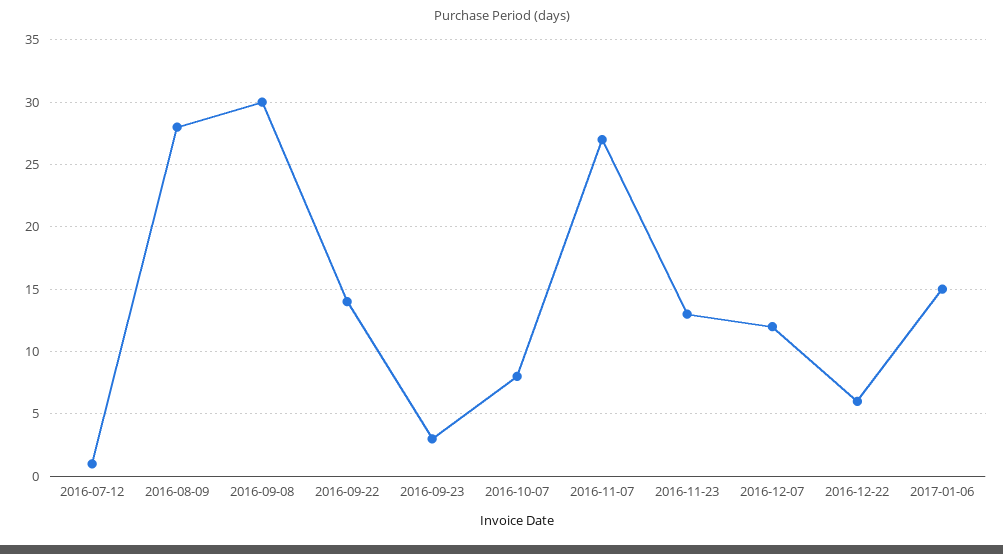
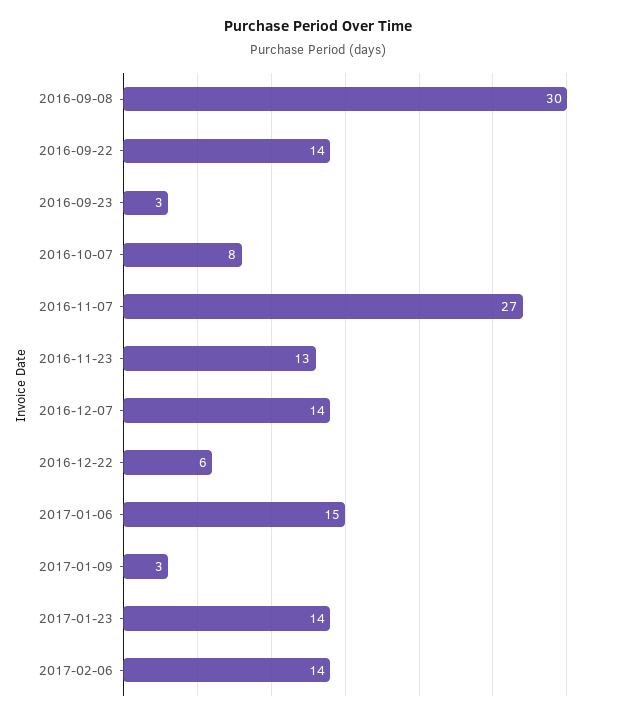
2016-07-12: 1 -> none
2016-08-09: 28 -> none
2016-12-07: 12 -> 14
2017-01-09: none -> 3
2017-01-23: none -> 14
2017-02-06: none -> 14

